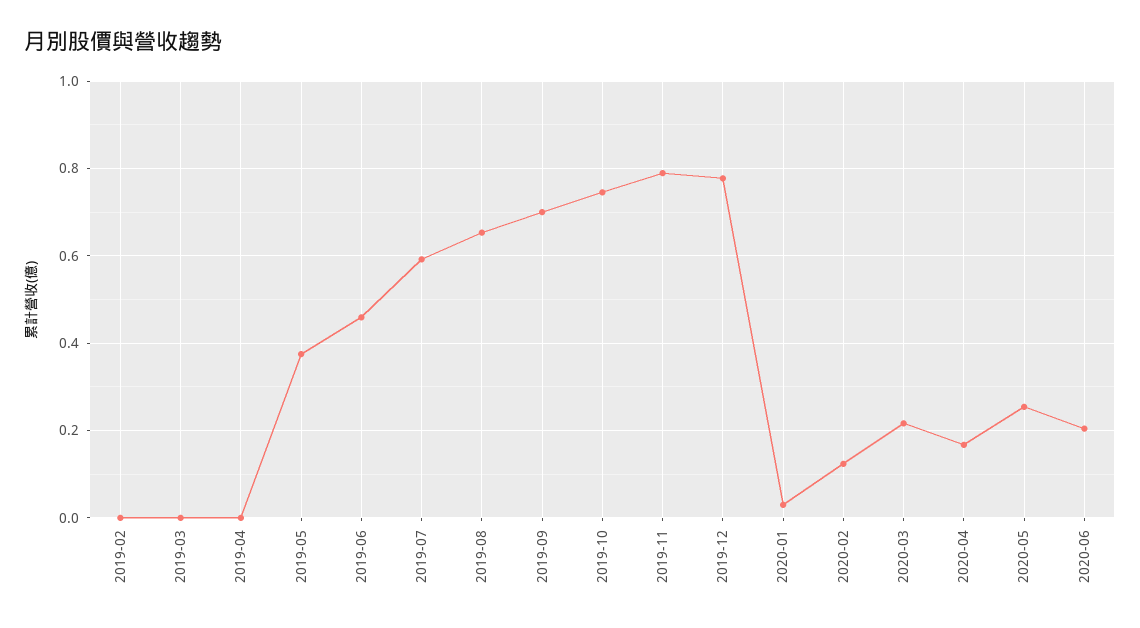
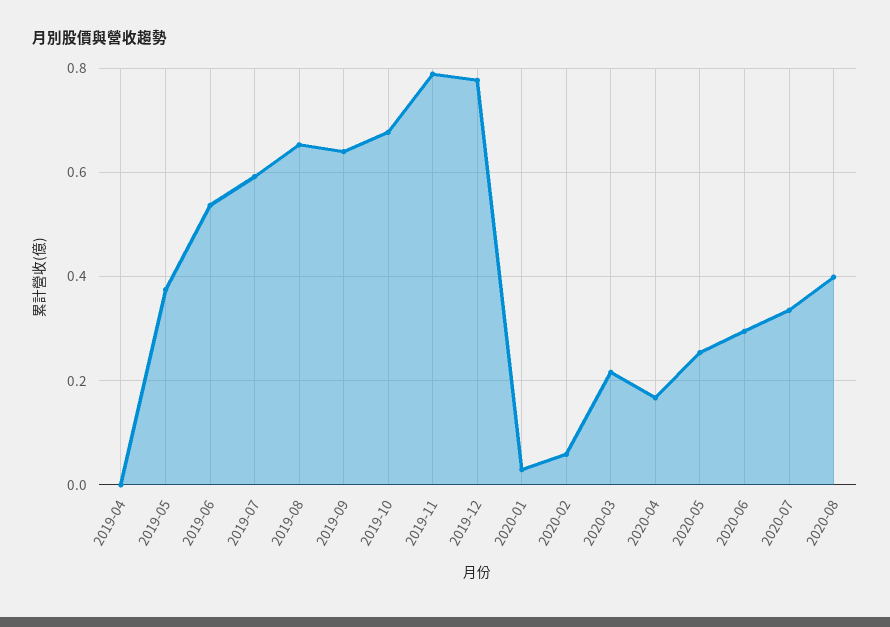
2019-02: 0 -> none
2019-03: 0 -> none
2019-06: 0.46 -> 0.54
2019-09: 0.7 -> 0.64
2019-10: 0.74 -> 0.68
2020-02: 0.12 -> 0.06
2020-06: 0.2 -> 0.3
2020-07: none -> 0.34
2020-08: none -> 0.4

